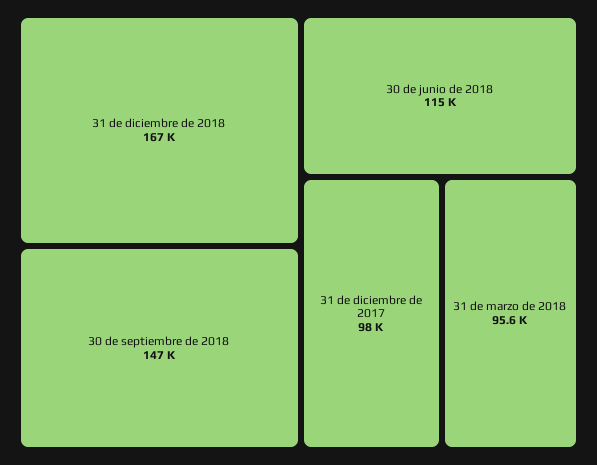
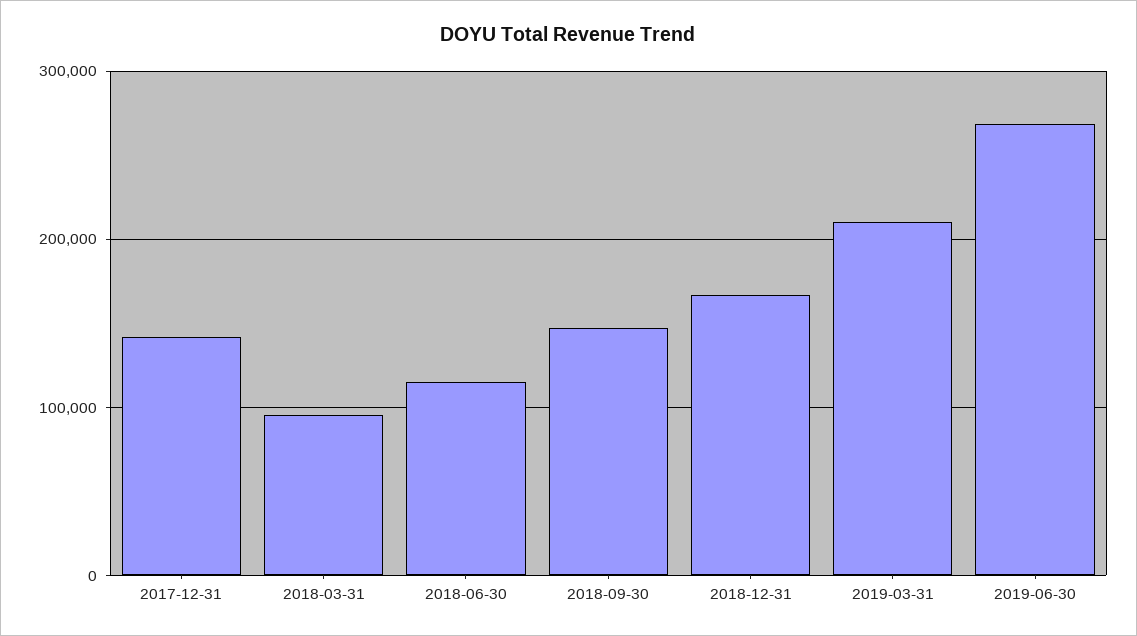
31 de diciembre de 2017: 98000 -> 140000
2019-03-31: none -> 210000
2019-06-30: none -> 270000

